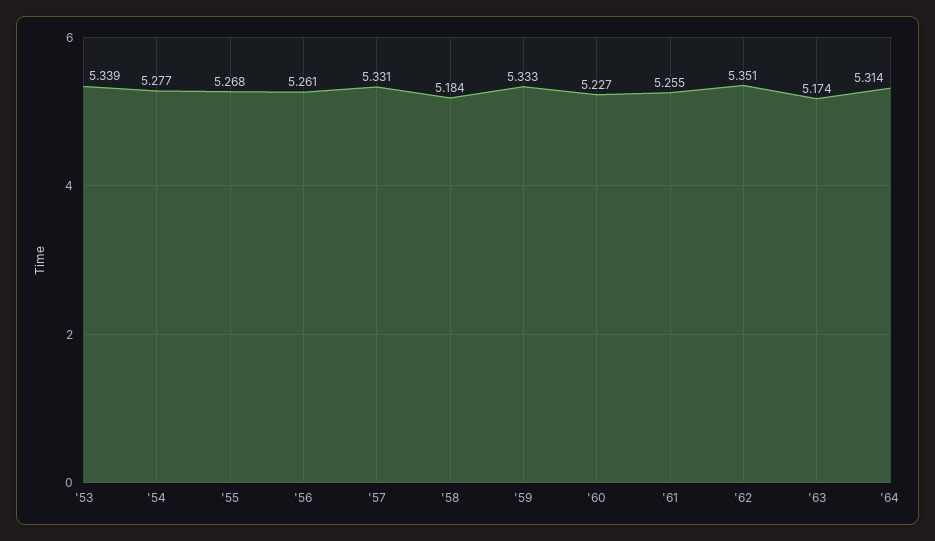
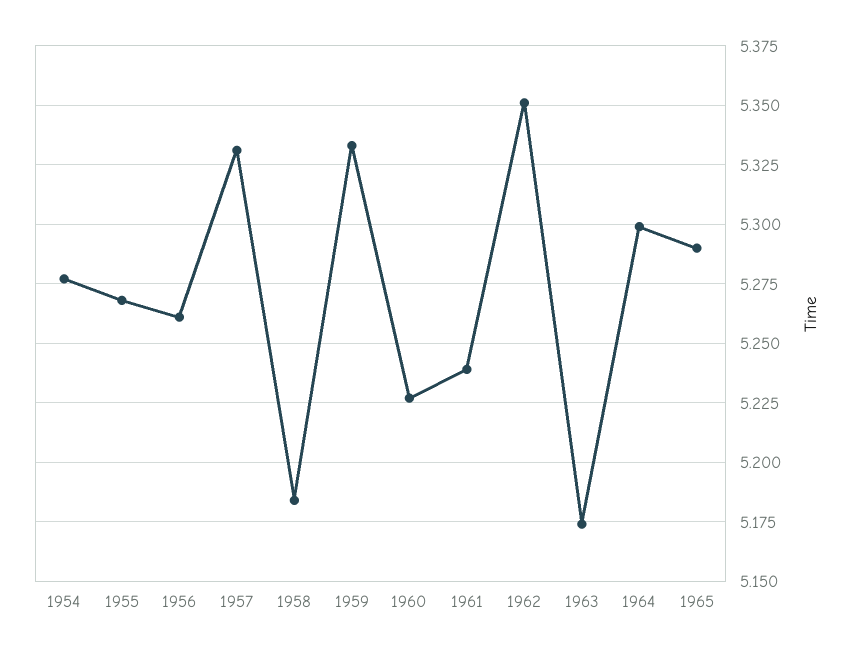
'53: 5.339 -> none
'61: 5.255 -> 5.24
'64: 5.314 -> 5.3
1965: none -> 5.29

